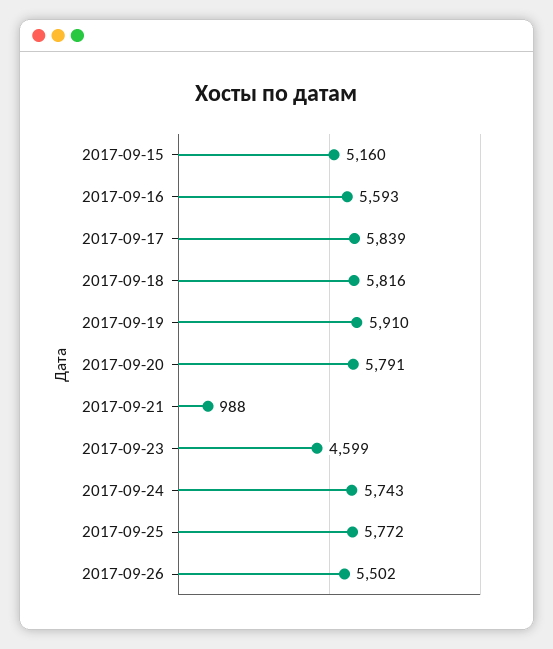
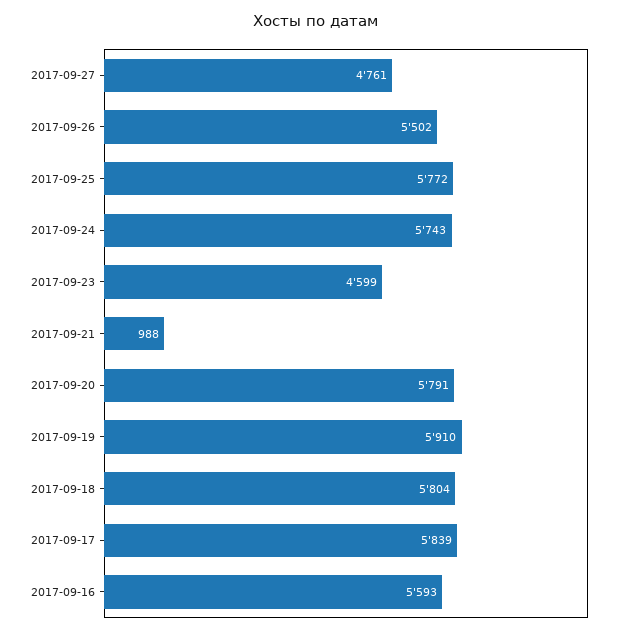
2017-09-15: 5160 -> none
2017-09-18: 5816 -> 5804
2017-09-27: none -> 4761

